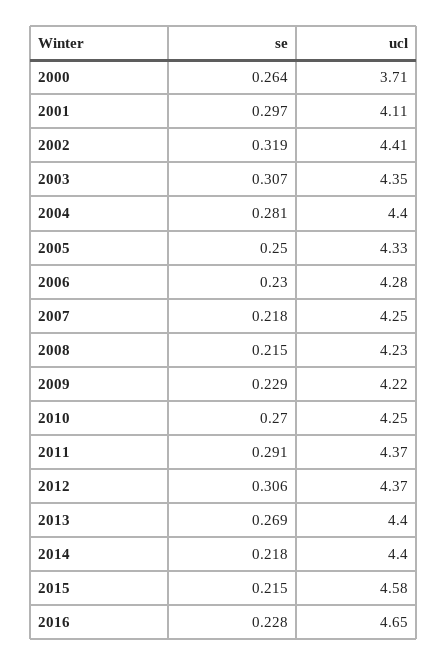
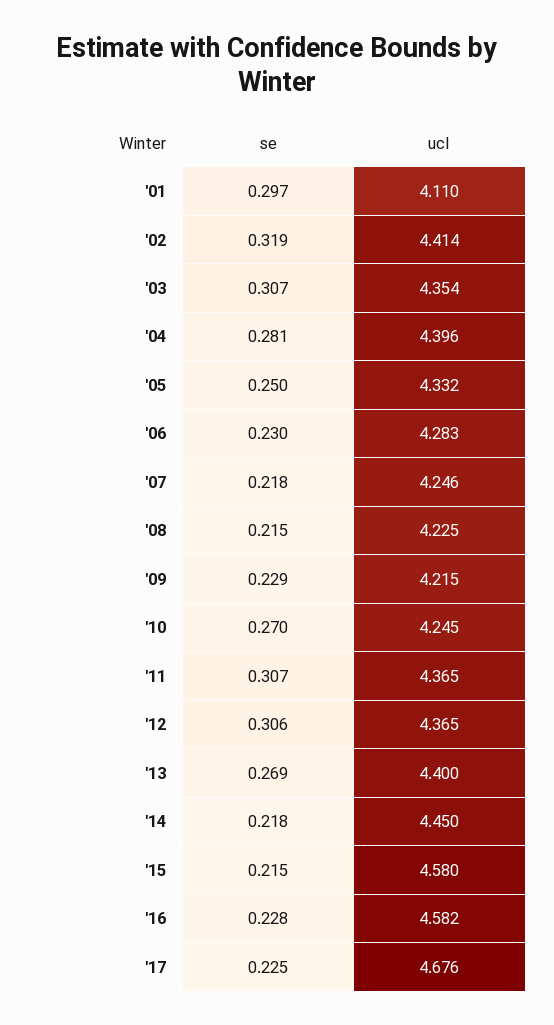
se, 2000: 0.264 -> none
ucl, 2000: 3.71 -> none
se, 2011: 0.291 -> 0.307
ucl, 2014: 4.4 -> 4.45
ucl, 2016: 4.65 -> 4.582
se, '17: none -> 0.225
ucl, '17: none -> 4.676

